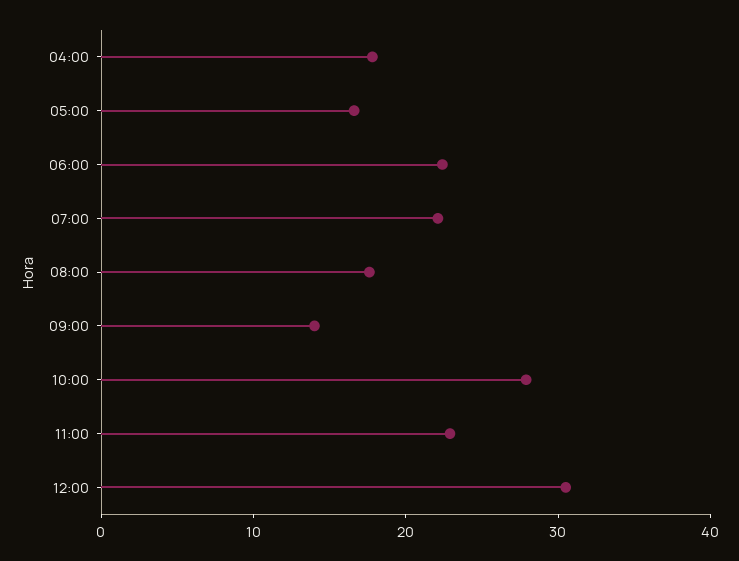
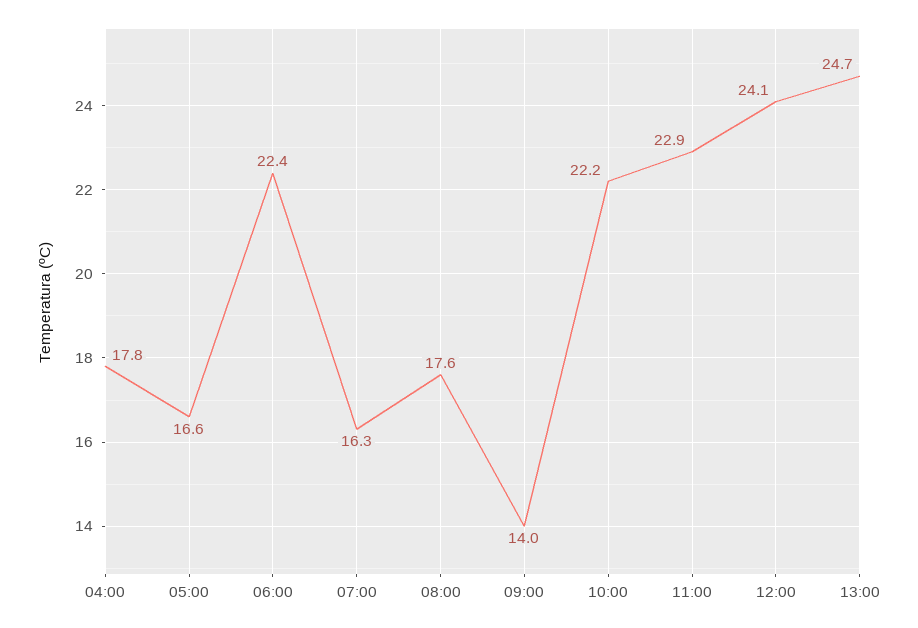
07:00: 22 -> 16.3
10:00: 28 -> 22.2
12:00: 30 -> 24.1
13:00: none -> 24.7

